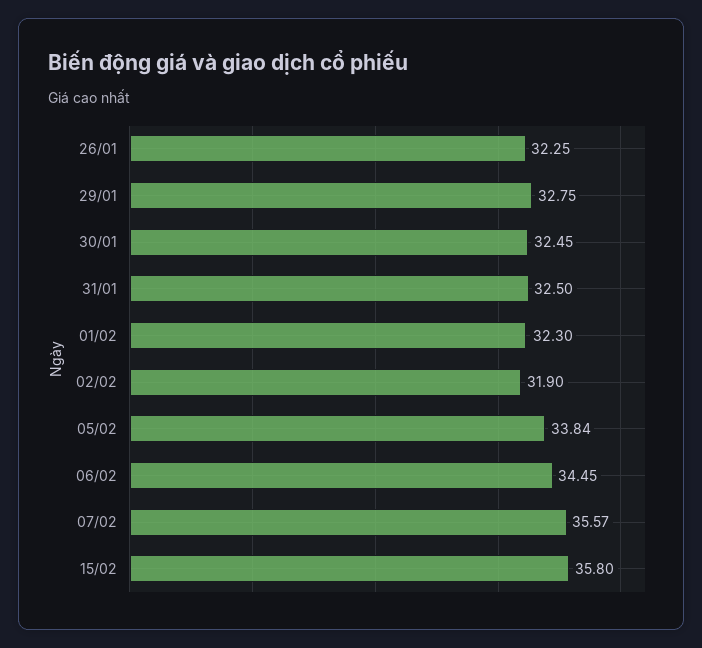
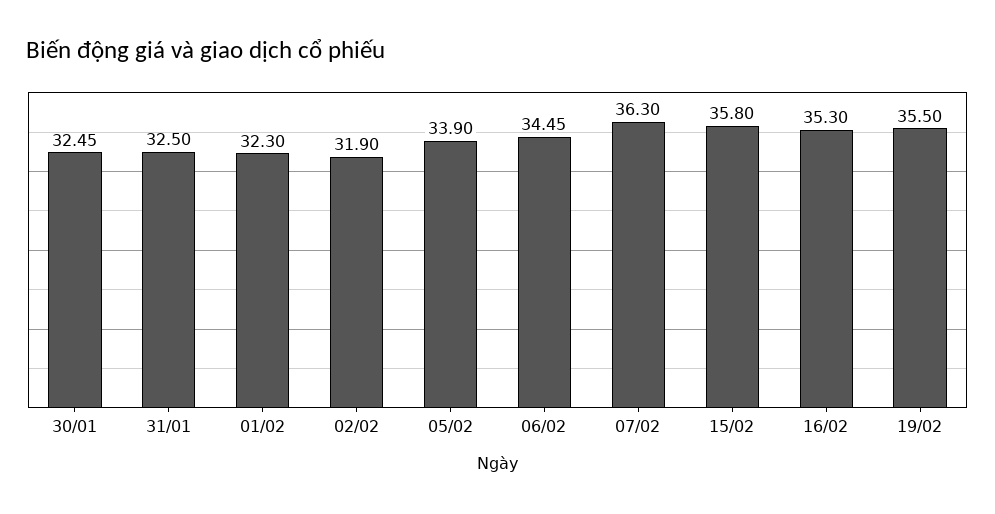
26/01: 32.25 -> none
29/01: 32.75 -> none
05/02: 33.84 -> 33.9
07/02: 35.57 -> 36.3
16/02: none -> 35.3
19/02: none -> 35.5

